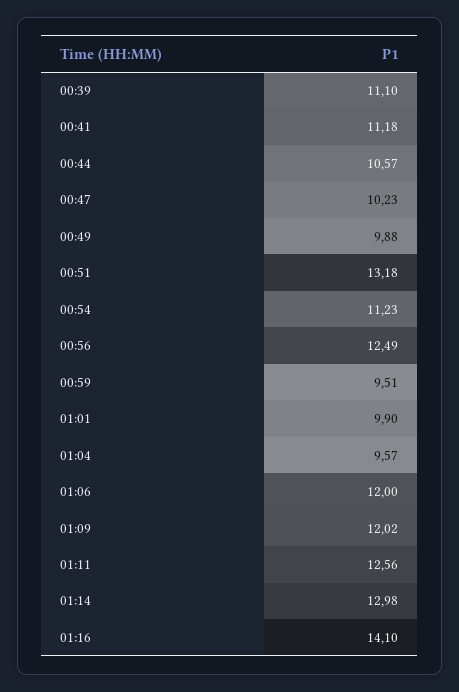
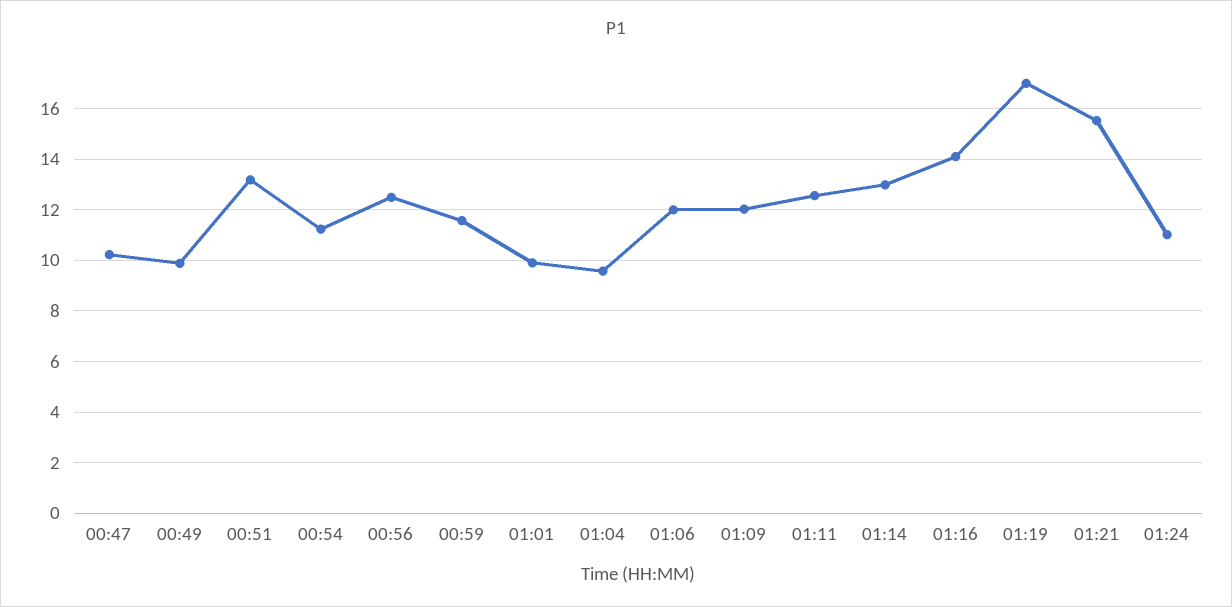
00:39: 11.1 -> none
00:41: 11.18 -> none
00:44: 10.57 -> none
00:59: 9.51 -> 11.5
01:19: none -> 17
01:21: none -> 15.5
01:24: none -> 11

